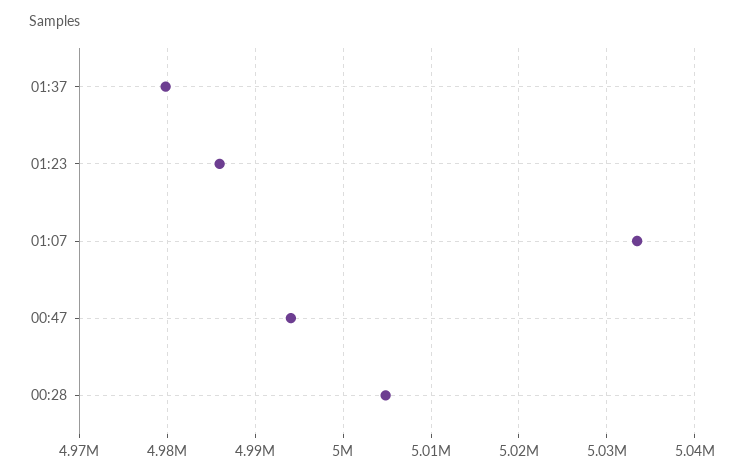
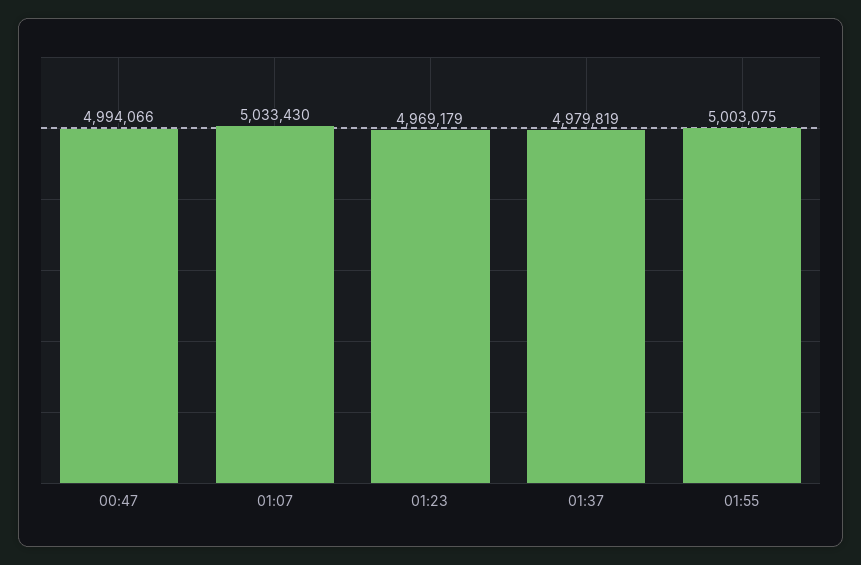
01:23: 4986000 -> 4969179
00:28: 5005000 -> none
01:55: none -> 5003075

